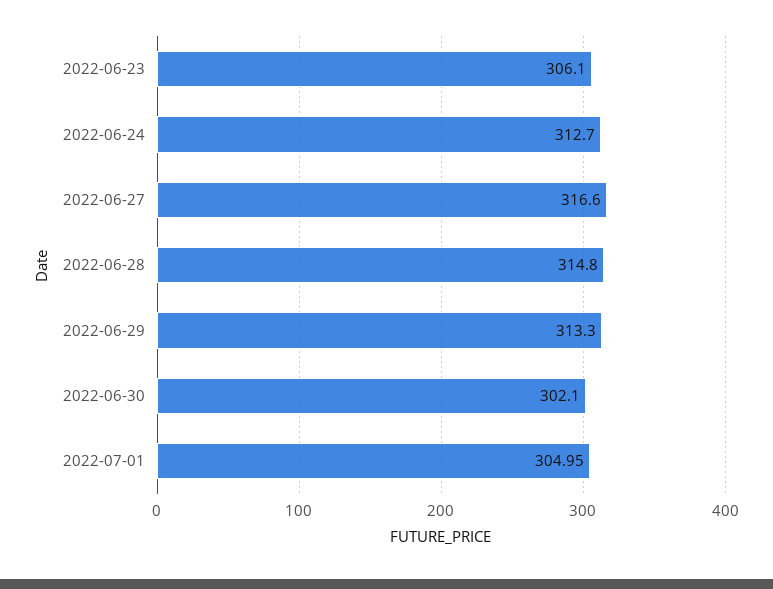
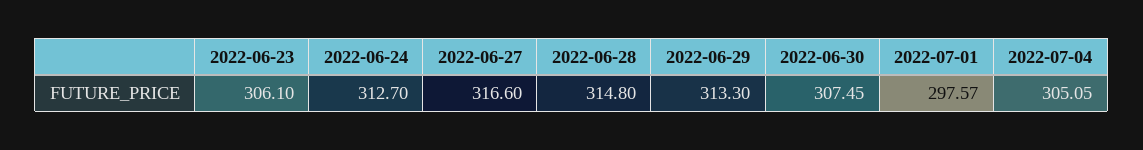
2022-06-30: 302.1 -> 307.45
2022-07-01: 304.95 -> 297.57
2022-07-04: none -> 305.05

